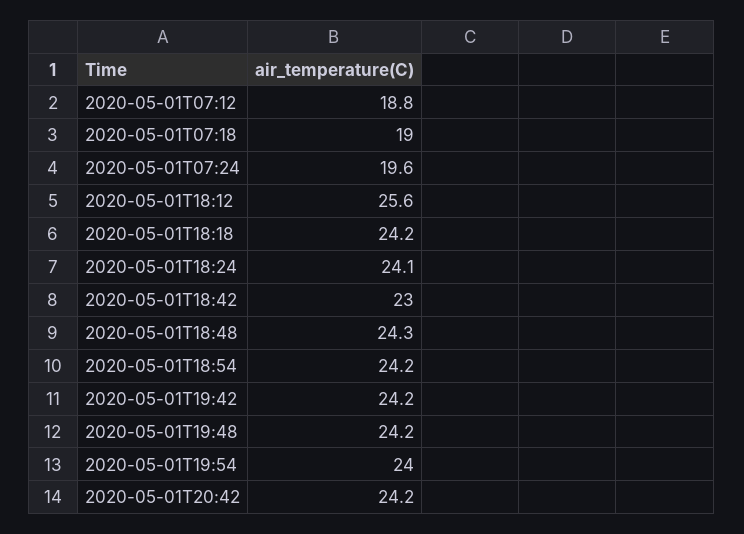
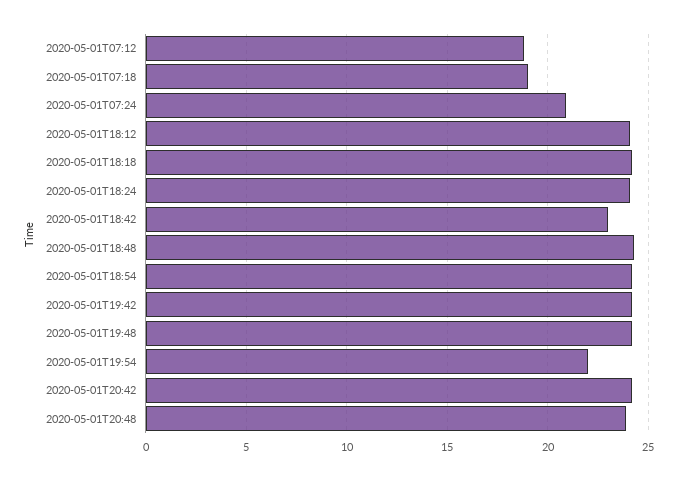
2020-05-01T07:24: 19.6 -> 21
2020-05-01T18:12: 25.6 -> 24
2020-05-01T19:54: 24 -> 22
2020-05-01T20:48: none -> 24

